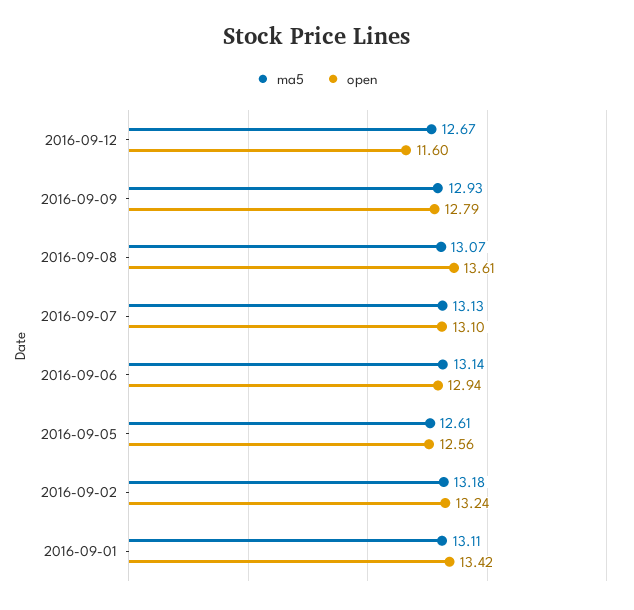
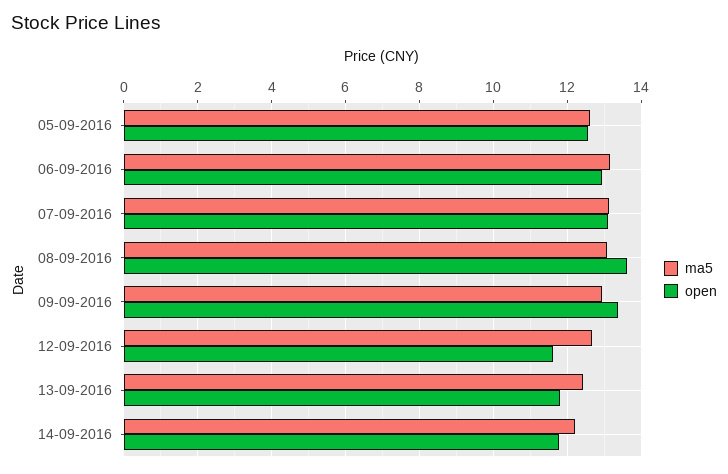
open, 2016-09-09: 12.79 -> 13.4
ma5, 2016-09-02: 13.18 -> none
open, 2016-09-02: 13.24 -> none
ma5, 2016-09-01: 13.11 -> none
open, 2016-09-01: 13.42 -> none
ma5, 13-09-2016: none -> 12.4
open, 13-09-2016: none -> 11.8
ma5, 14-09-2016: none -> 12.2
open, 14-09-2016: none -> 11.8

